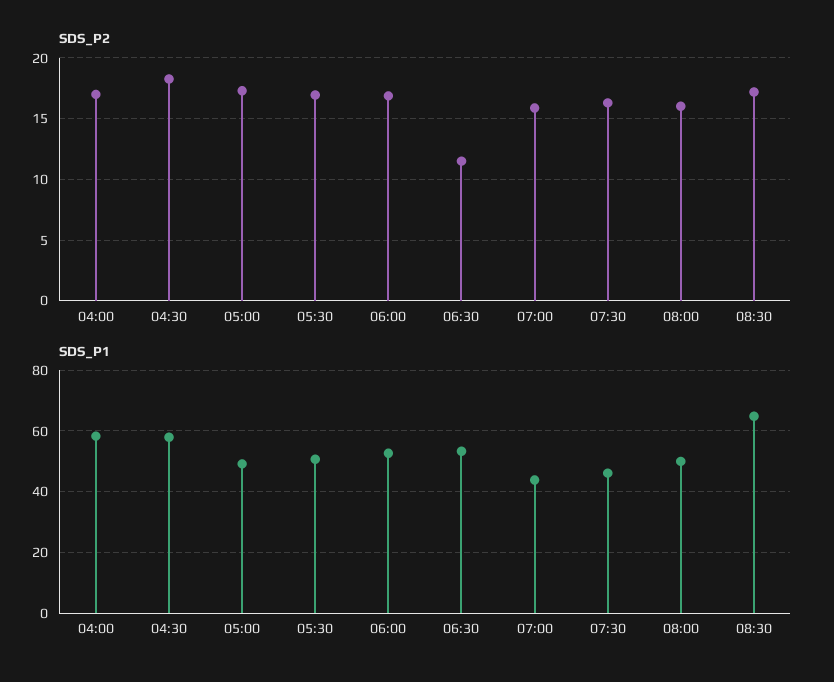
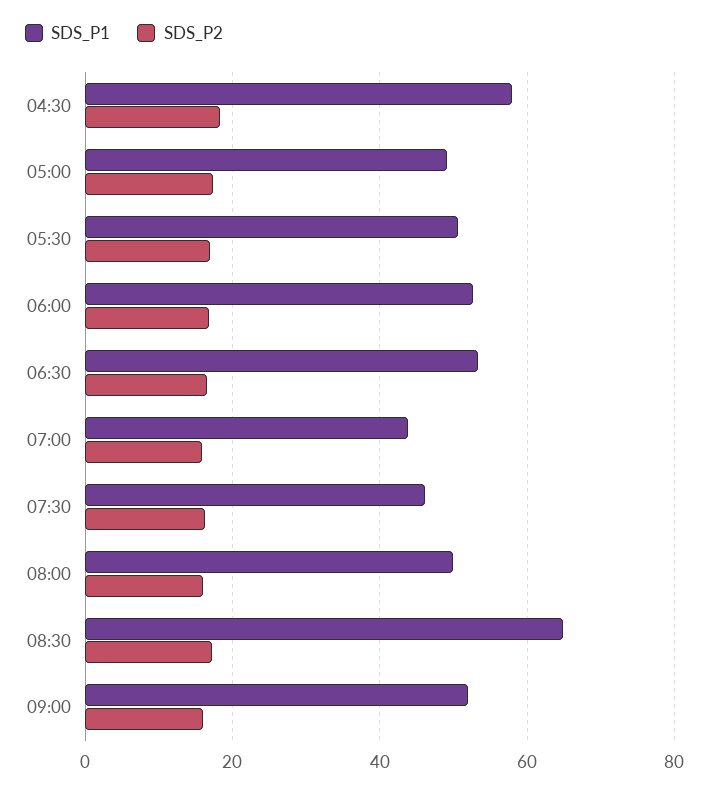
SDS_P2, 04:00: 17 -> none
SDS_P2, 06:30: 11.5 -> 16
SDS_P1, 04:00: 58 -> none
SDS_P1, 09:00: none -> 52
SDS_P2, 09:00: none -> 16

